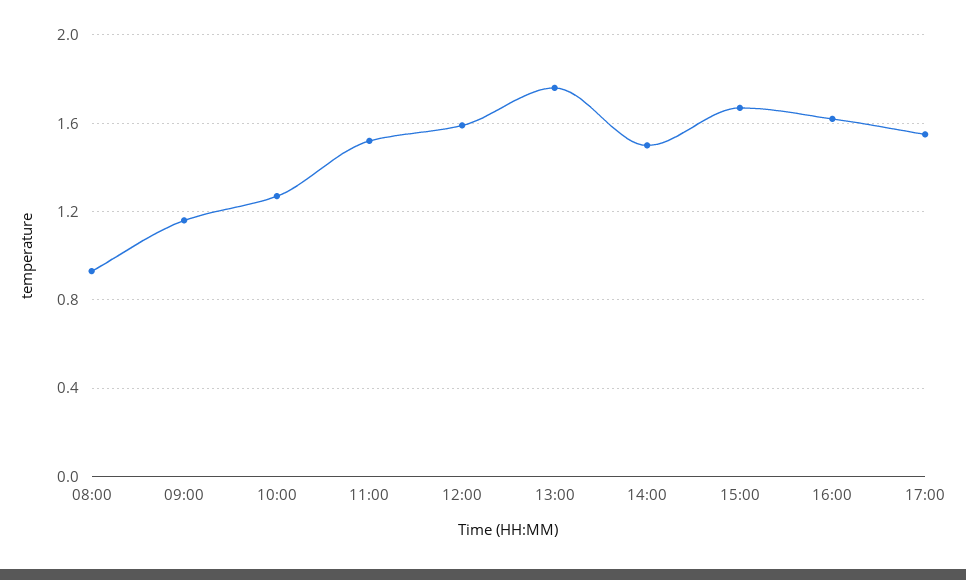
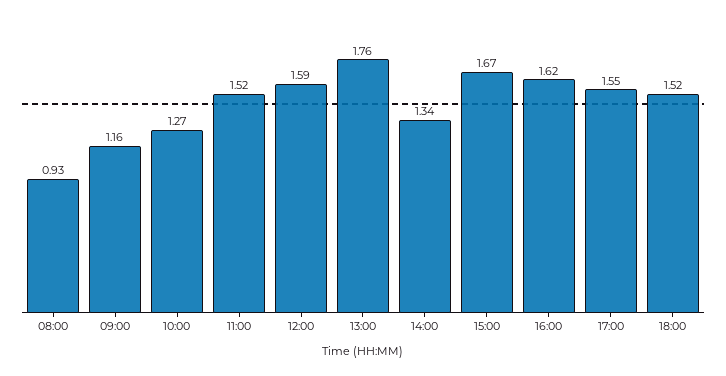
14:00: 1.5 -> 1.34
18:00: none -> 1.52

